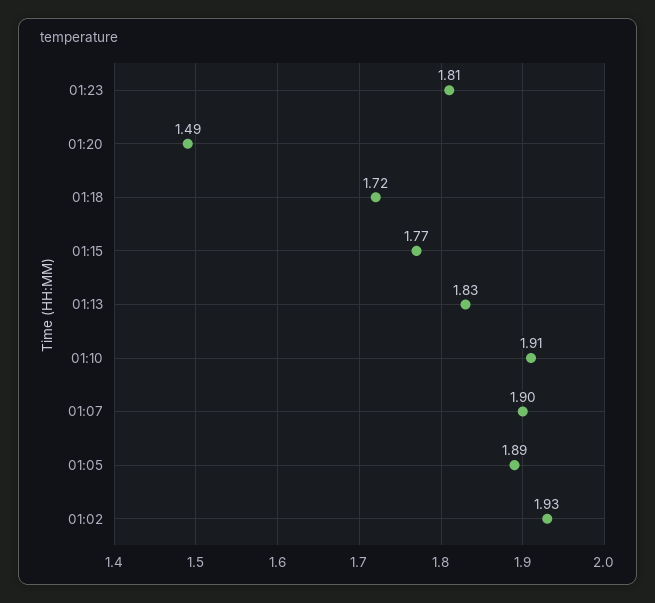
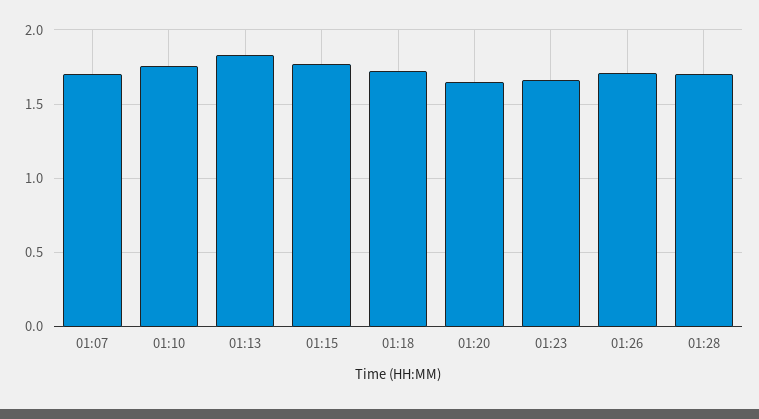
01:23: 1.81 -> 1.65
01:20: 1.49 -> 1.65
01:10: 1.91 -> 1.75
01:07: 1.9 -> 1.7
01:05: 1.89 -> none
01:02: 1.93 -> none
01:26: none -> 1.7
01:28: none -> 1.7

